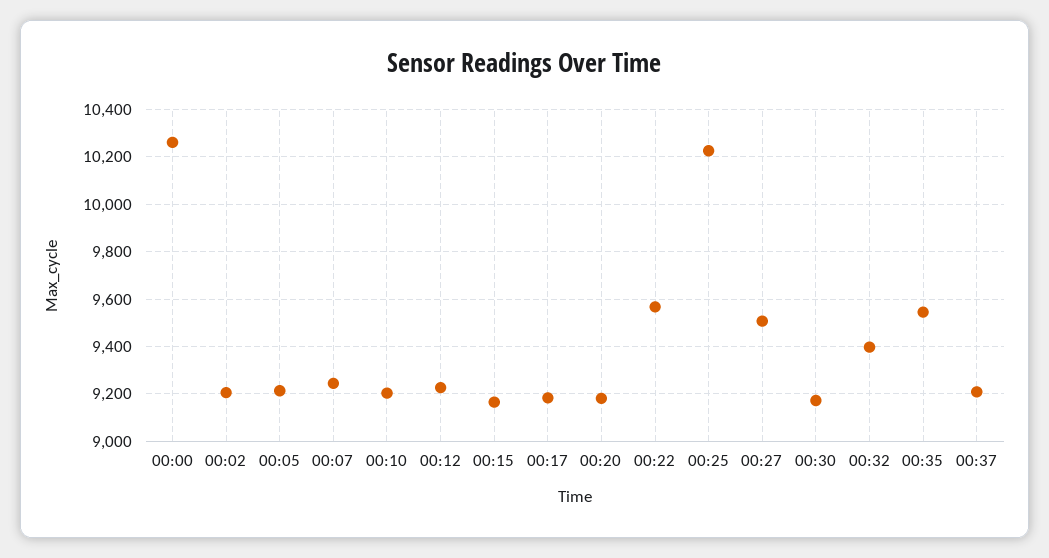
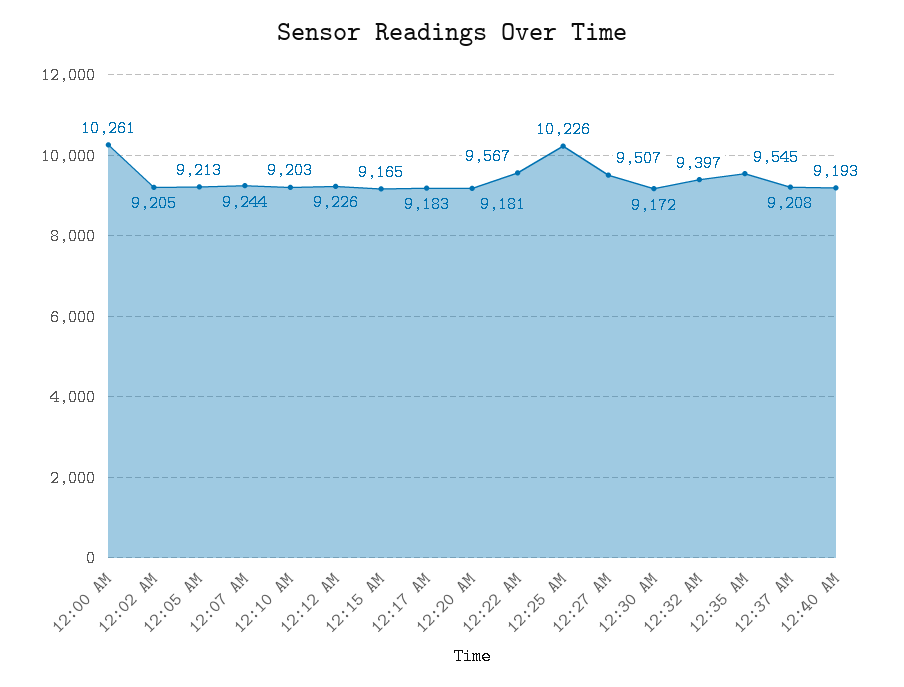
12:40 AM: none -> 9193

